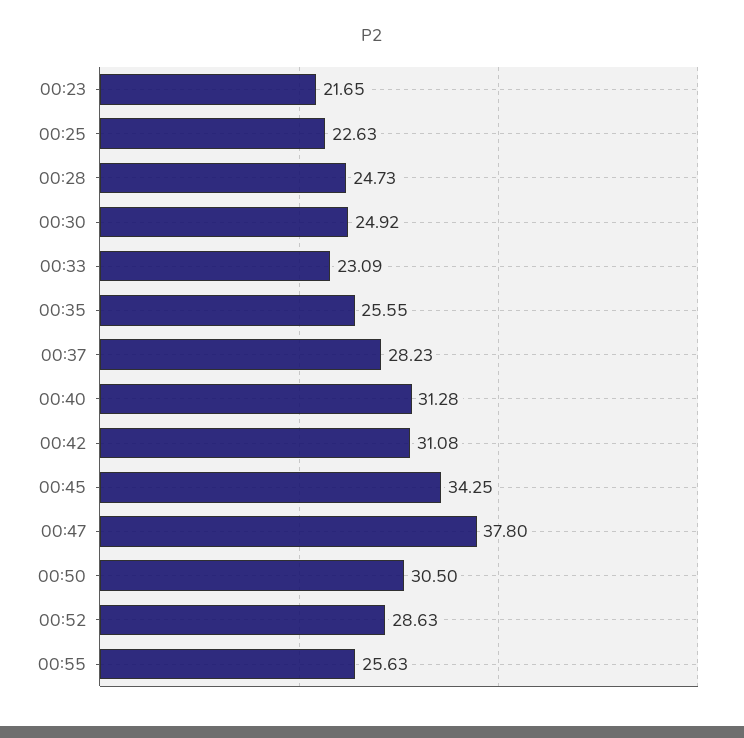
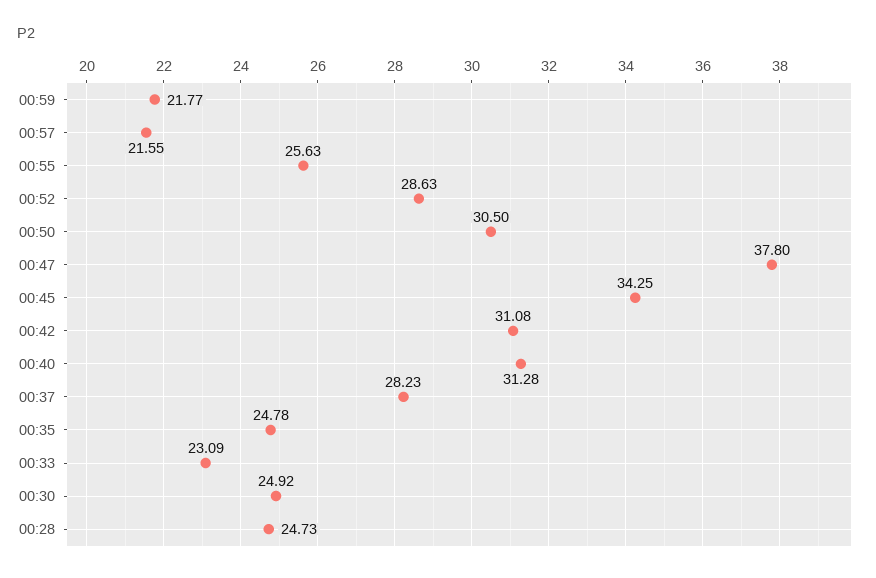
00:23: 21.65 -> none
00:25: 22.63 -> none
00:35: 25.55 -> 24.78
00:59: none -> 21.77
00:57: none -> 21.55

